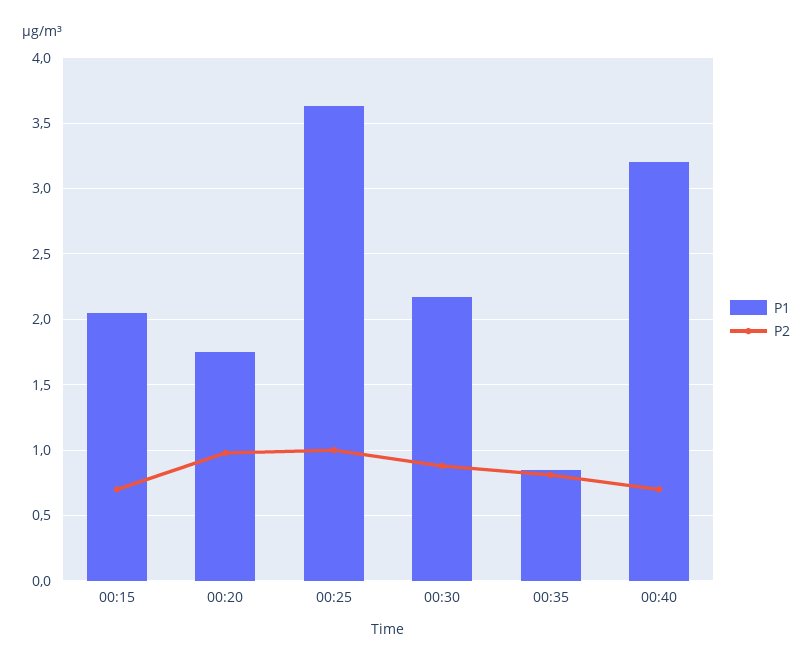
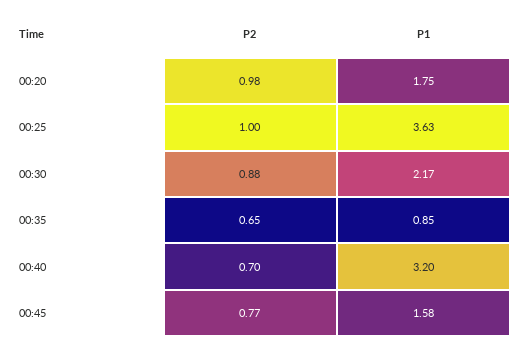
P1, 00:15: 2.05 -> none
P2, 00:15: 0.7 -> none
P2, 00:35: 0.8 -> 0.65
P2, 00:45: none -> 0.77
P1, 00:45: none -> 1.58

